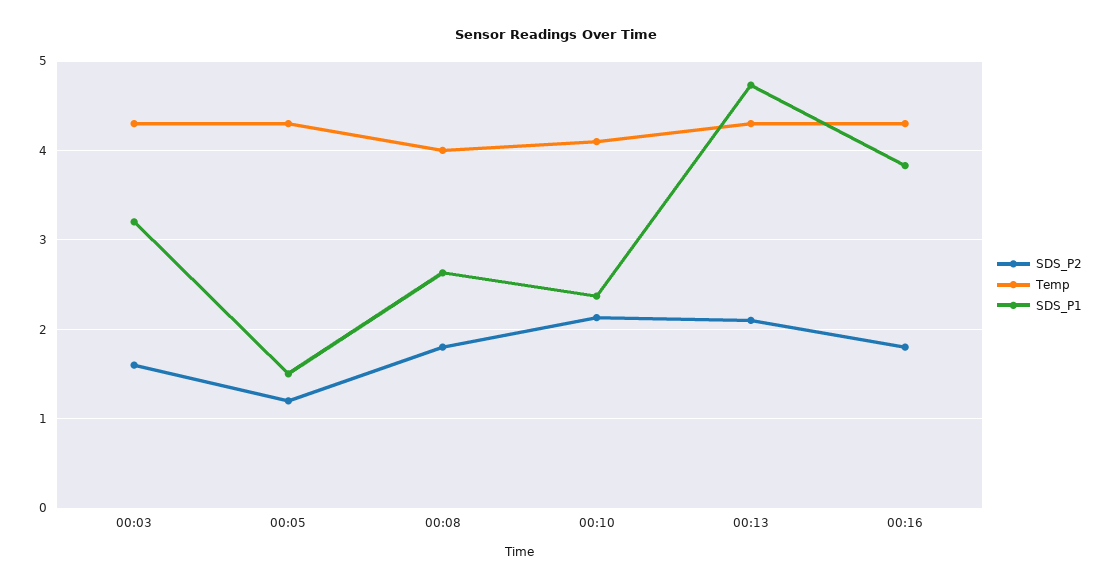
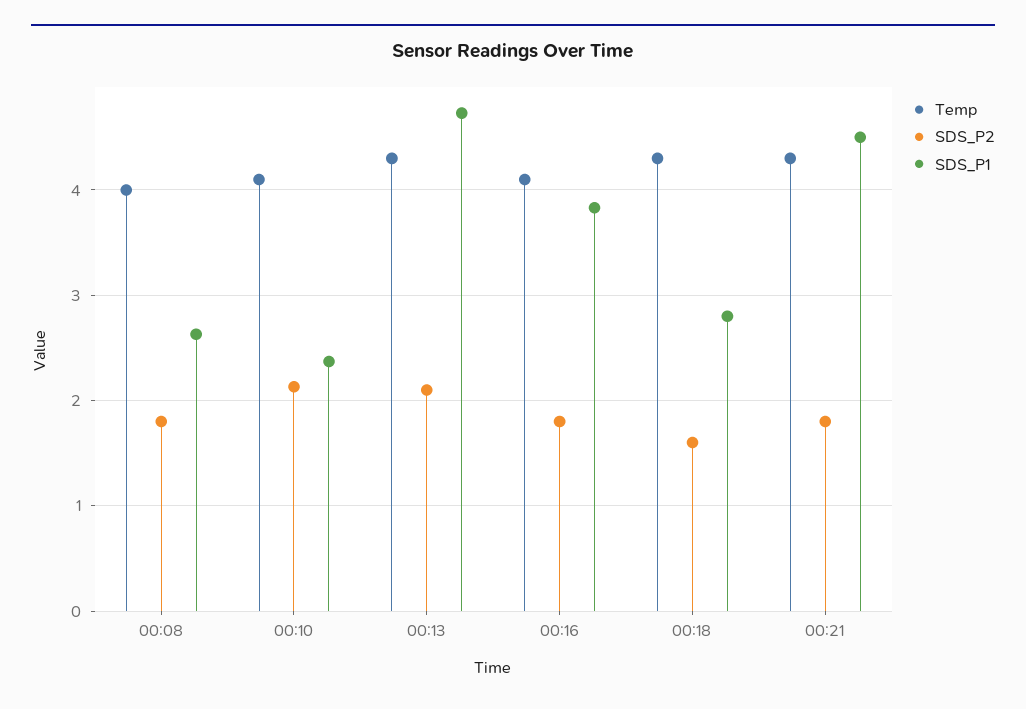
SDS_P2, 00:03: 1.6 -> none
Temp, 00:03: 4.3 -> none
SDS_P1, 00:03: 3.2 -> none
SDS_P2, 00:05: 1.2 -> none
Temp, 00:05: 4.3 -> none
SDS_P1, 00:05: 1.5 -> none
Temp, 00:16: 4.3 -> 4.1
Temp, 00:18: none -> 4.3
SDS_P2, 00:18: none -> 1.6
SDS_P1, 00:18: none -> 2.8
Temp, 00:21: none -> 4.3
SDS_P2, 00:21: none -> 1.8
SDS_P1, 00:21: none -> 4.5

